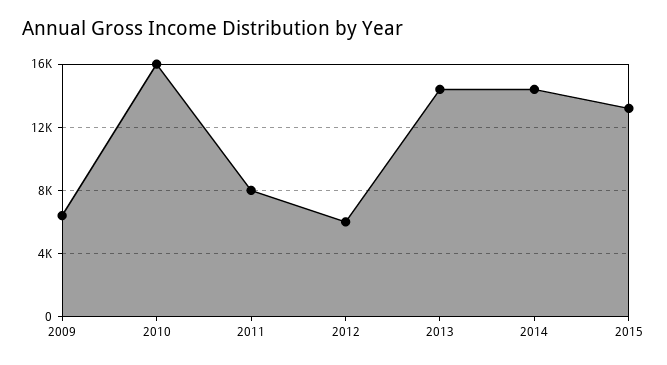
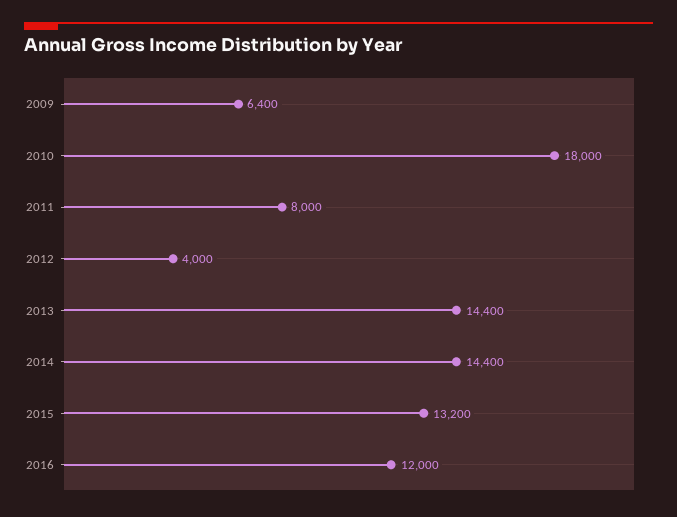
2010: 16000 -> 18000
2012: 6000 -> 4000
2016: none -> 12000

